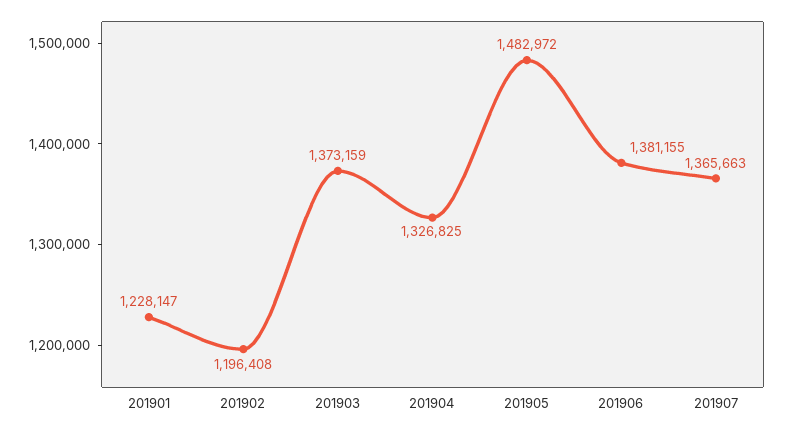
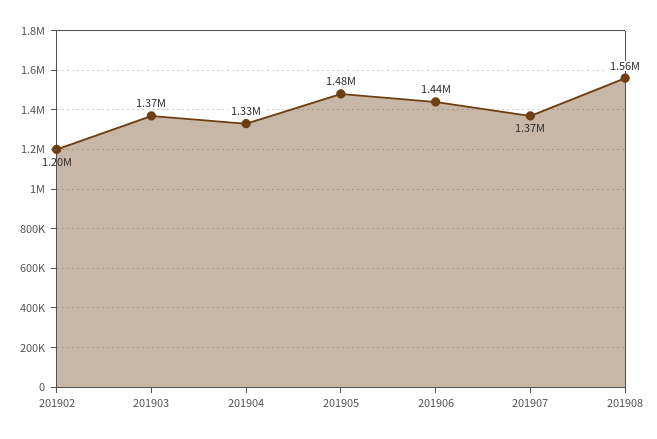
201901: 1228147 -> none
201906: 1381155 -> 1440000
201908: none -> 1560000

